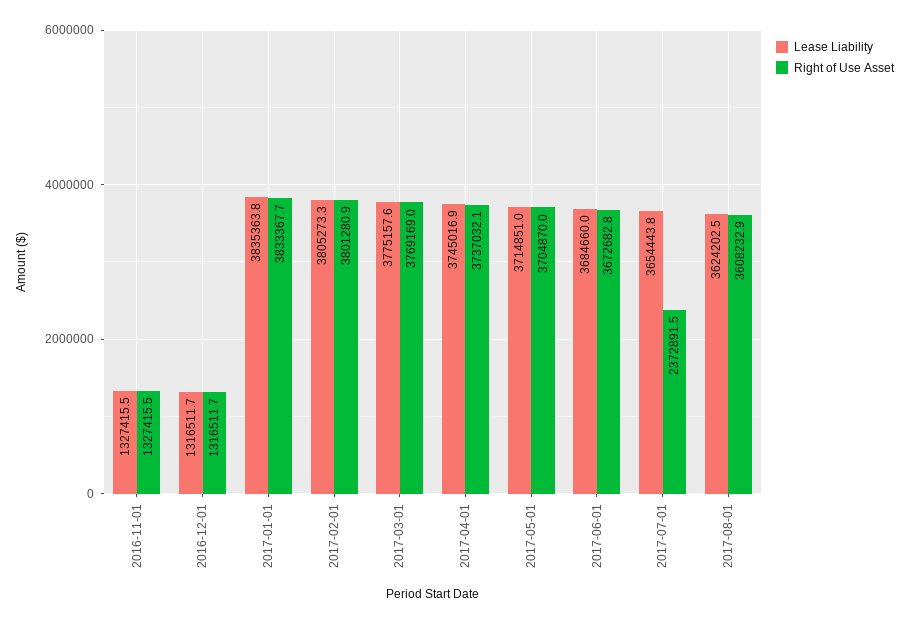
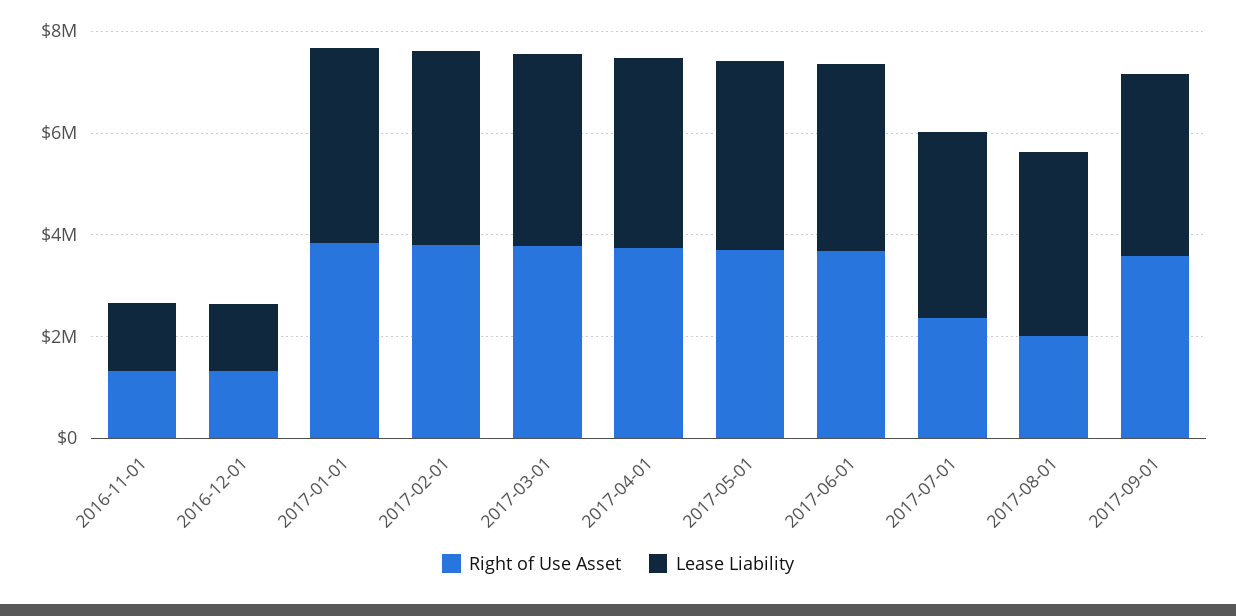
Right of Use Asset, 2017-08-01: 3608232.9 -> 2000000
Right of Use Asset, 2017-09-01: none -> 3500000
Lease Liability, 2017-09-01: none -> 3500000

